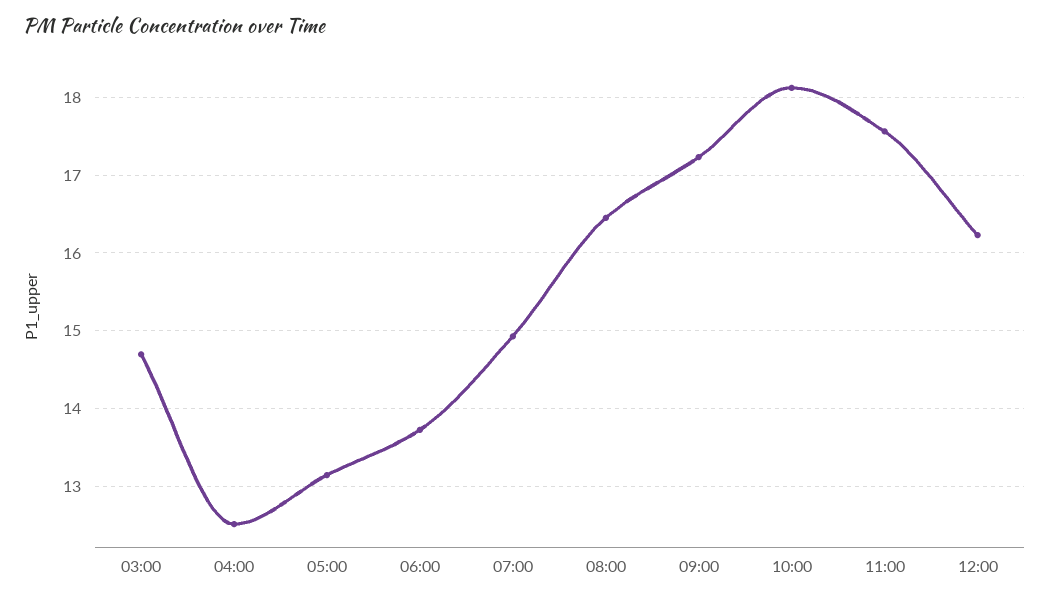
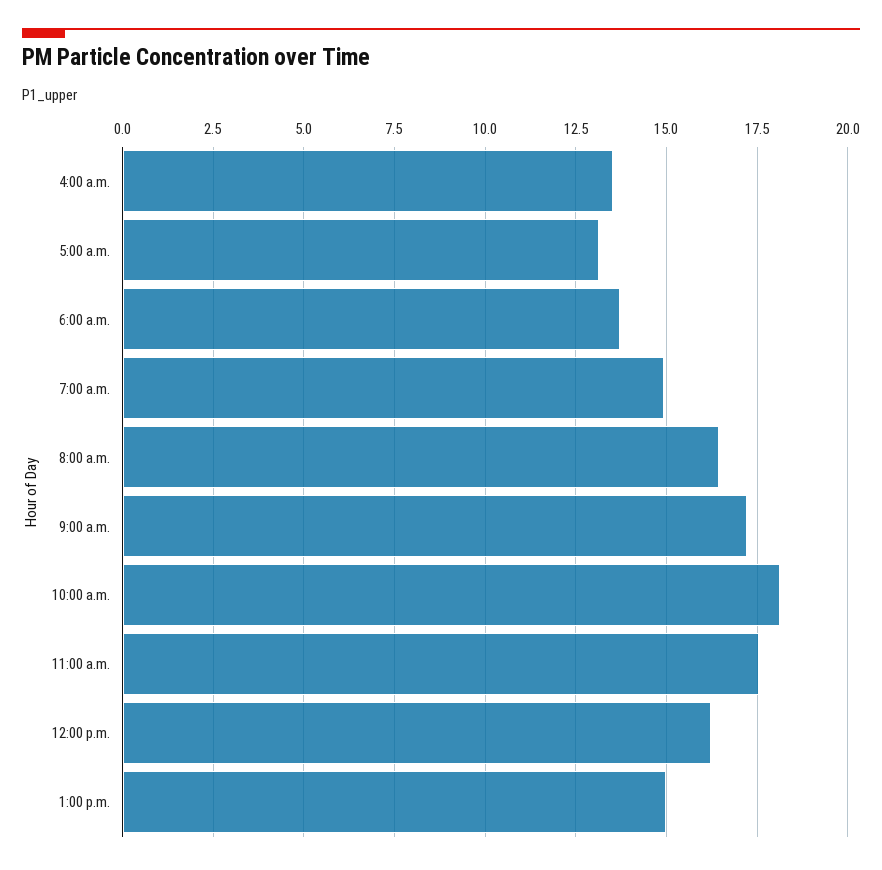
03:00: 14.7 -> none
04:00: 12.5 -> 13.5
1:00 p.m.: none -> 15

